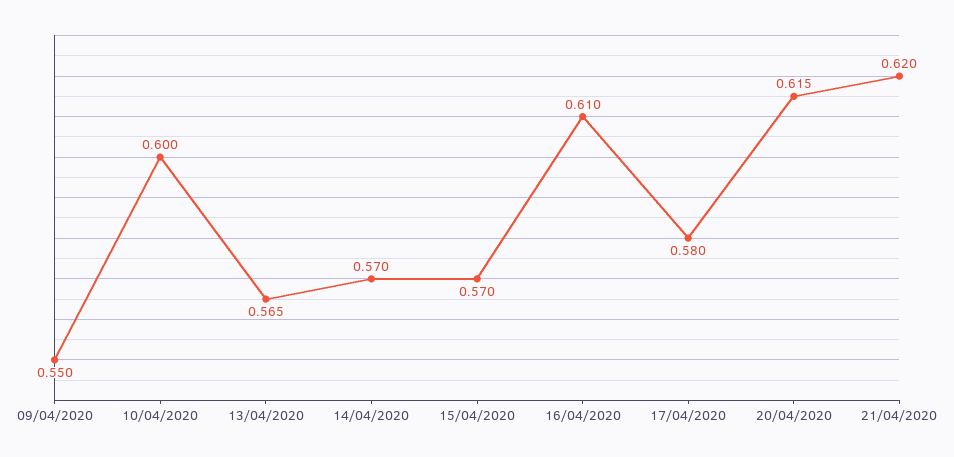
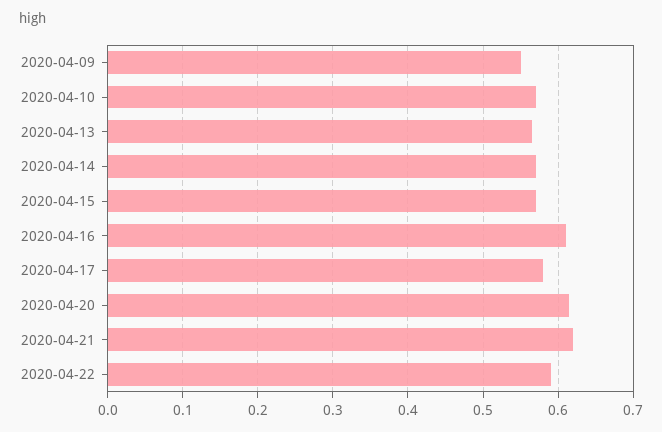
10/04/2020: 0.6 -> 0.57
2020-04-22: none -> 0.59

